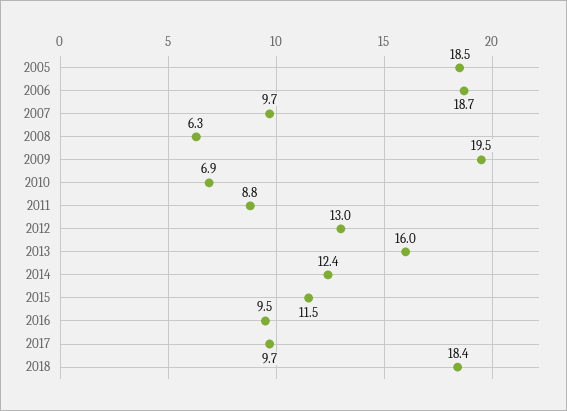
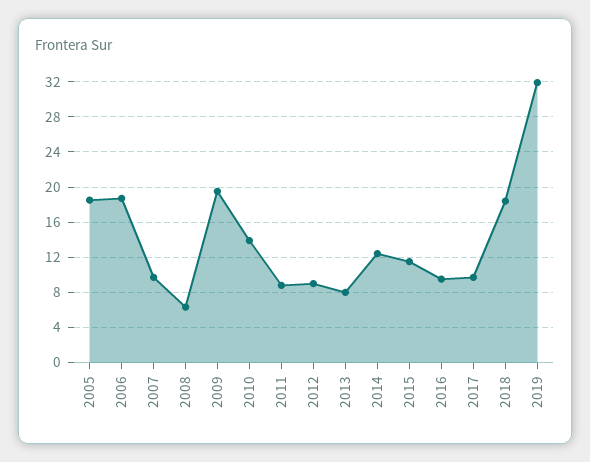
2010: 6.9 -> 14
2012: 13 -> 9
2013: 16 -> 8
2019: none -> 32

